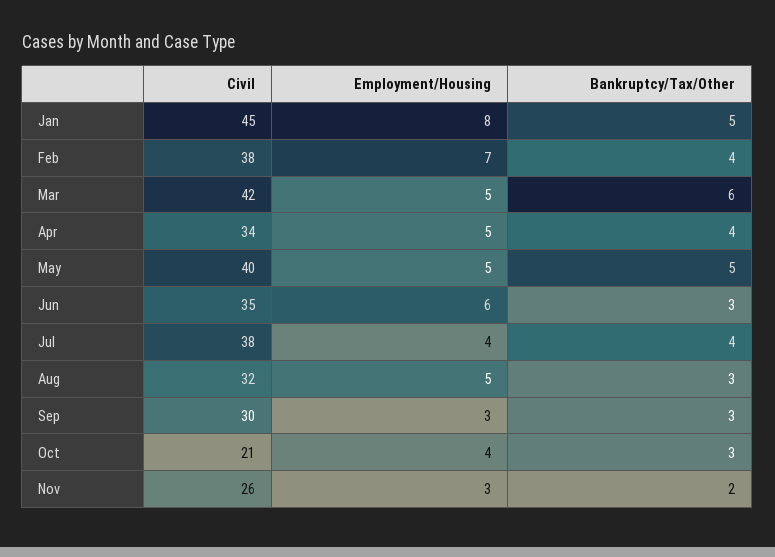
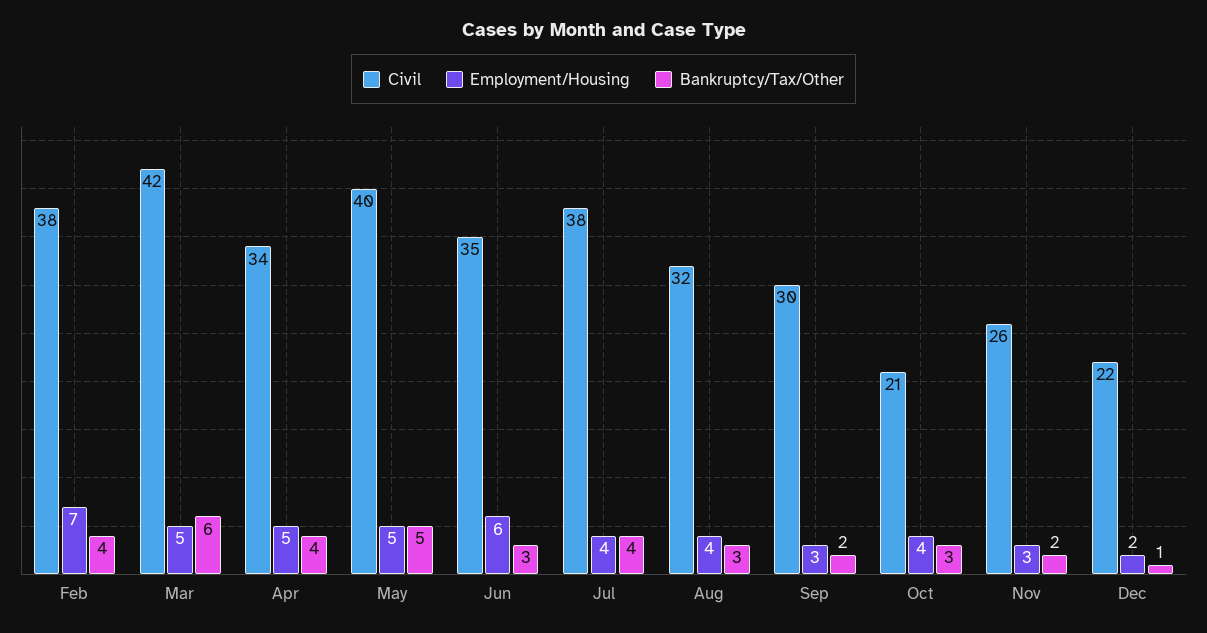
Civil, Jan: 45 -> none
Employment/Housing, Jan: 8 -> none
Bankruptcy/Tax/Other, Jan: 5 -> none
Employment/Housing, Aug: 5 -> 4
Bankruptcy/Tax/Other, Sep: 3 -> 2
Civil, Dec: none -> 22
Employment/Housing, Dec: none -> 2
Bankruptcy/Tax/Other, Dec: none -> 1

